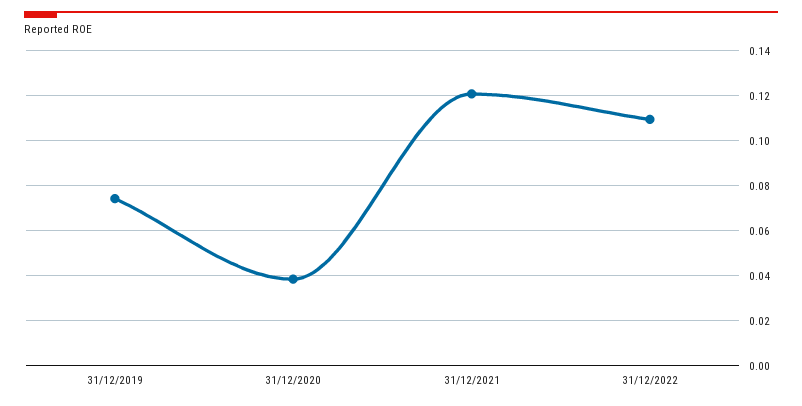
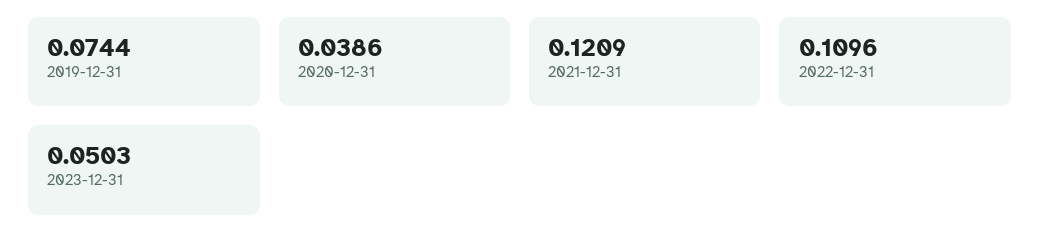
2023-12-31: none -> 0.0503

